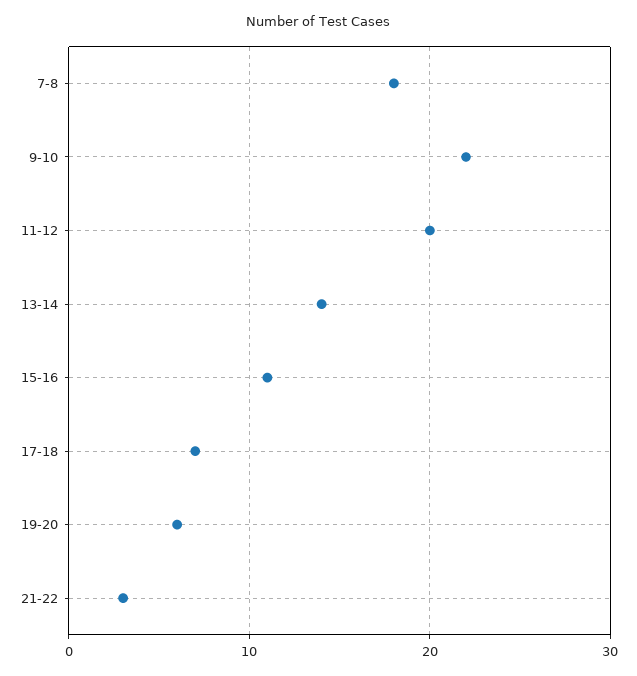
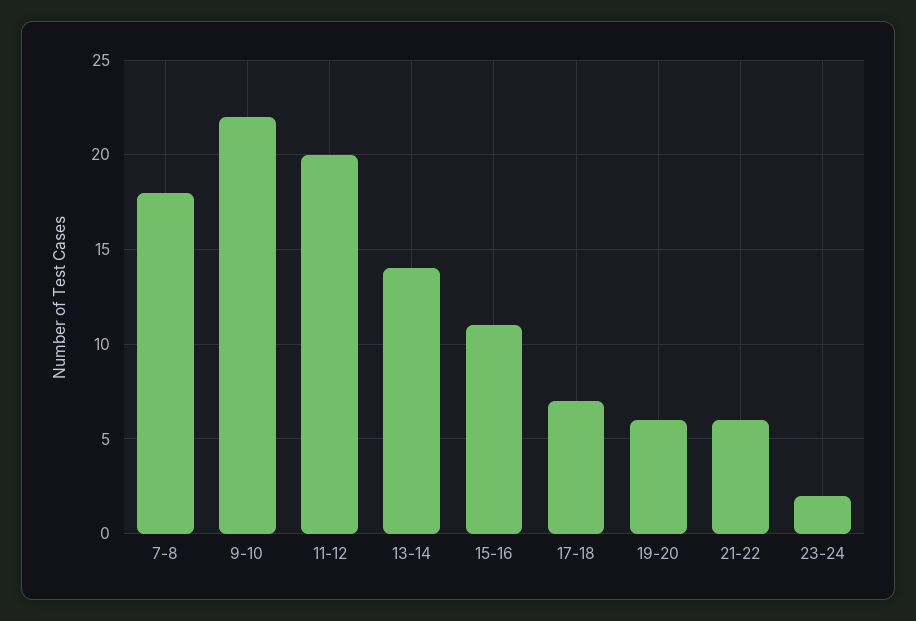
21-22: 3 -> 6
23-24: none -> 2

